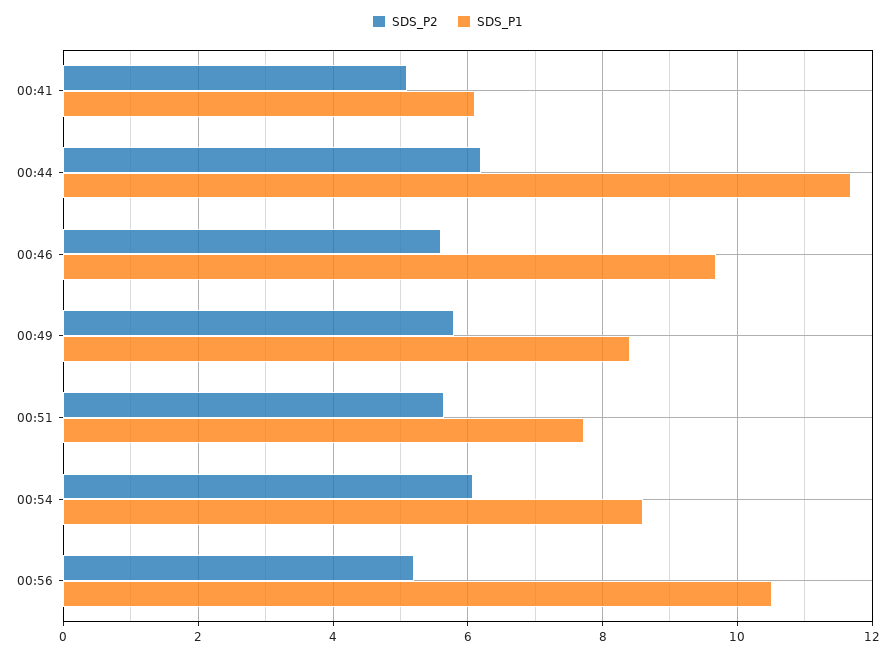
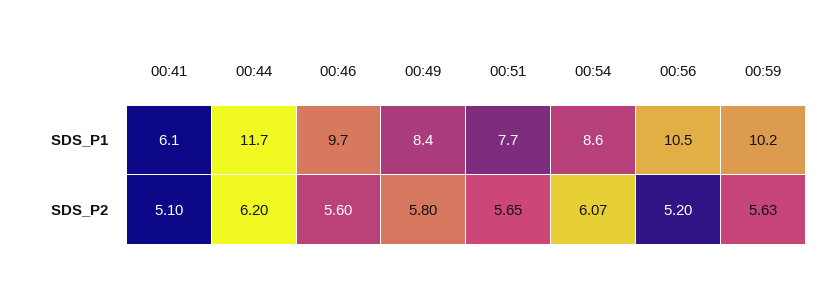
SDS_P1, 00:59: none -> 10.2
SDS_P2, 00:59: none -> 5.63

